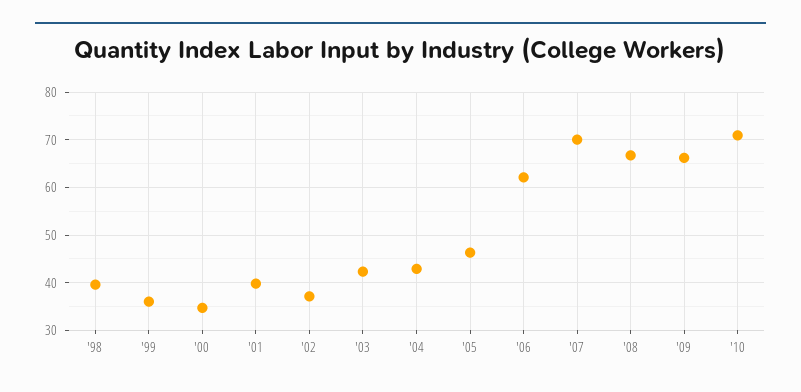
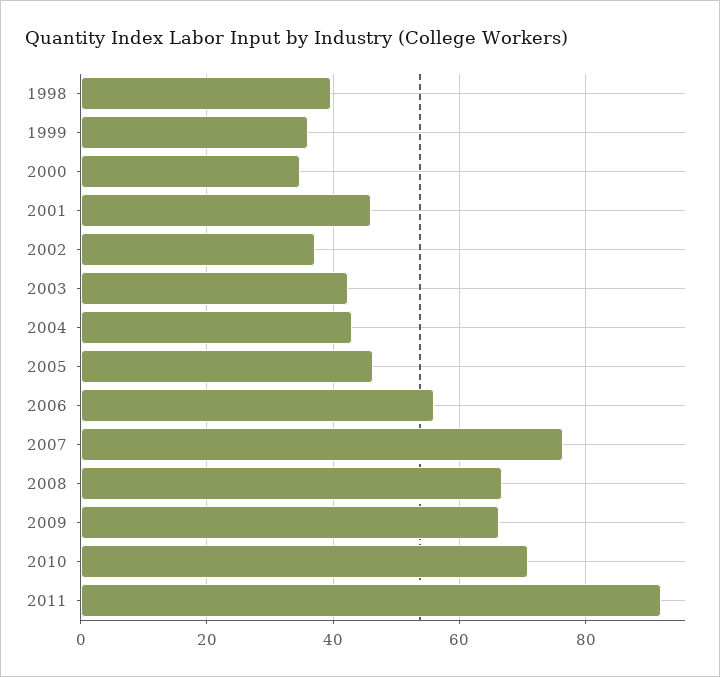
'01: 40 -> 46
'06: 62 -> 56
'07: 70 -> 76
2011: none -> 92

